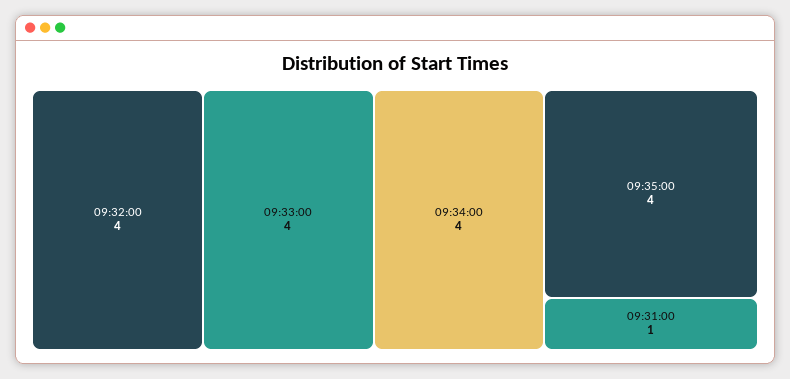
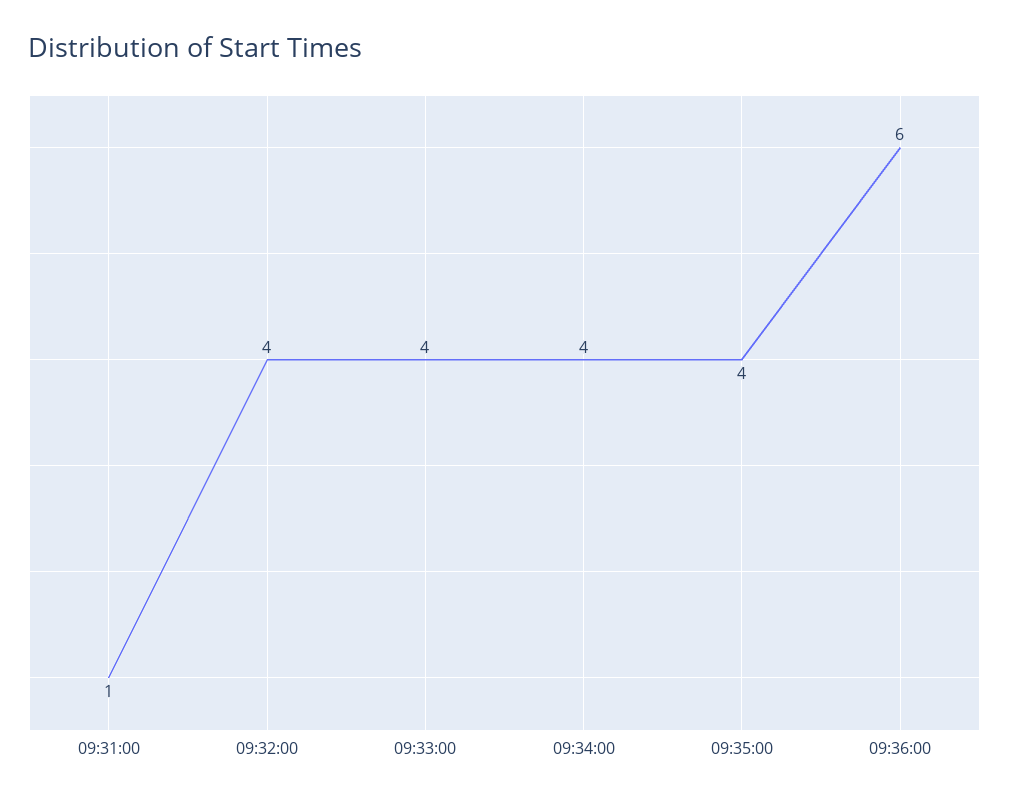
09:36:00: none -> 6

